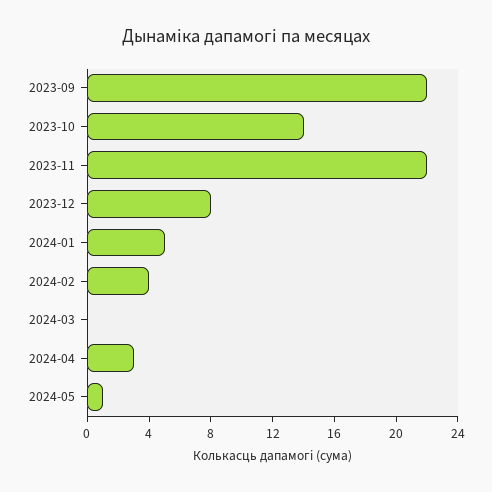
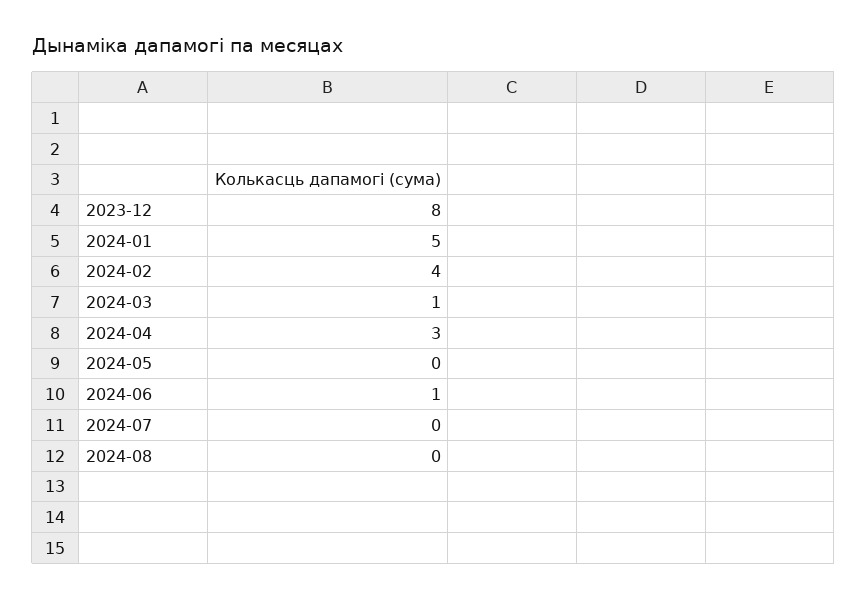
2023-09: 22 -> none
2023-10: 14 -> none
2023-11: 22 -> none
2024-03: 0 -> 1
2024-05: 1 -> 0
2024-06: none -> 1
2024-07: none -> 0
2024-08: none -> 0

